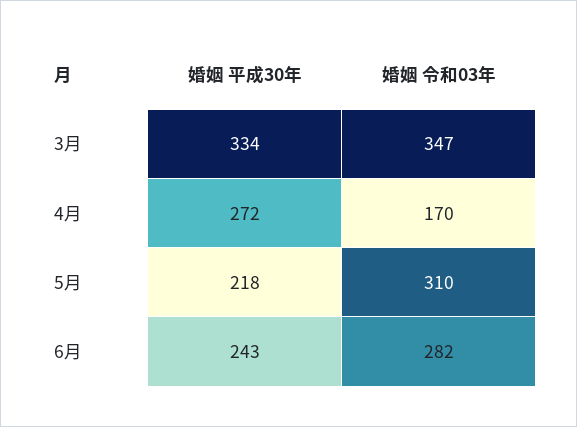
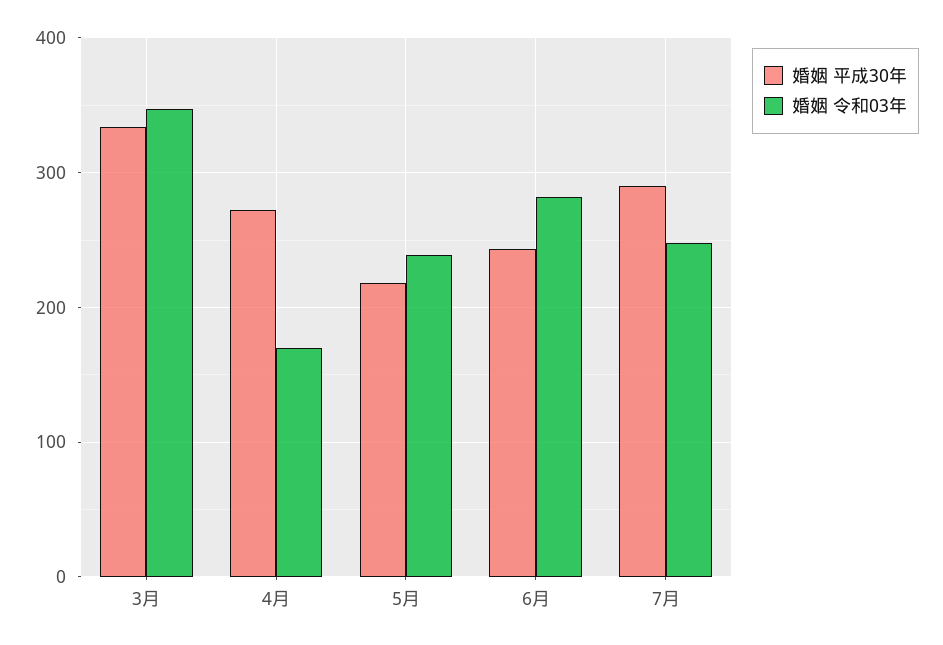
婚姻 令和03年, 5月: 310 -> 240
婚姻 平成30年, 7月: none -> 290
婚姻 令和03年, 7月: none -> 250

